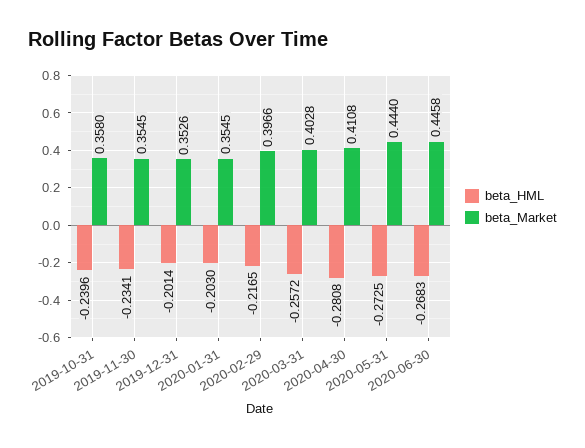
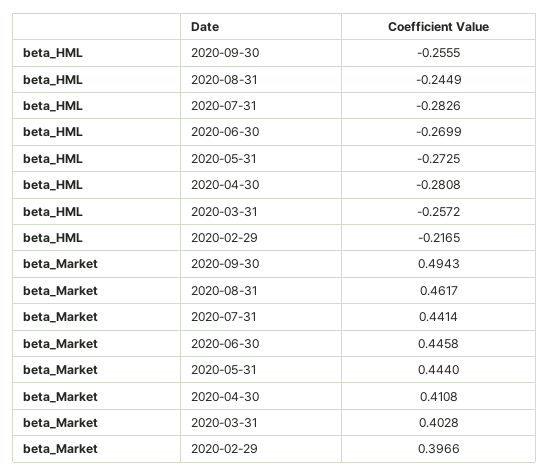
beta_HML, 2019-10-31: -0.2396 -> none
beta_Market, 2019-10-31: 0.358 -> none
beta_HML, 2019-11-30: -0.2341 -> none
beta_Market, 2019-11-30: 0.3545 -> none
beta_HML, 2019-12-31: -0.2014 -> none
beta_Market, 2019-12-31: 0.3526 -> none
beta_HML, 2020-01-31: -0.203 -> none
beta_Market, 2020-01-31: 0.3545 -> none
beta_HML, 2020-06-30: -0.2683 -> -0.2699
beta_HML, 2020-09-30: none -> -0.2555
beta_HML, 2020-08-31: none -> -0.2449
beta_HML, 2020-07-31: none -> -0.2826
beta_Market, 2020-09-30: none -> 0.4943
beta_Market, 2020-08-31: none -> 0.4617
beta_Market, 2020-07-31: none -> 0.4414

